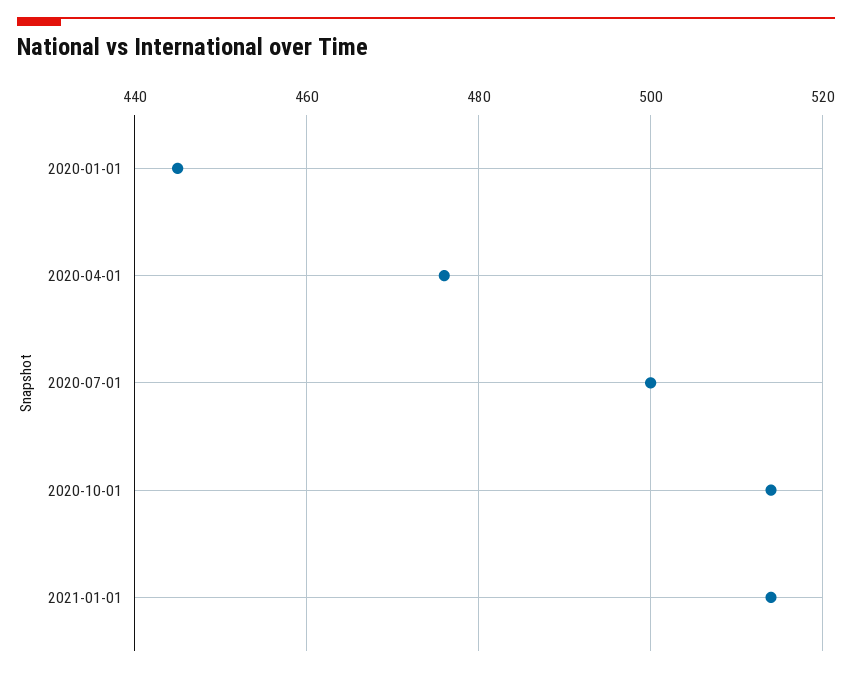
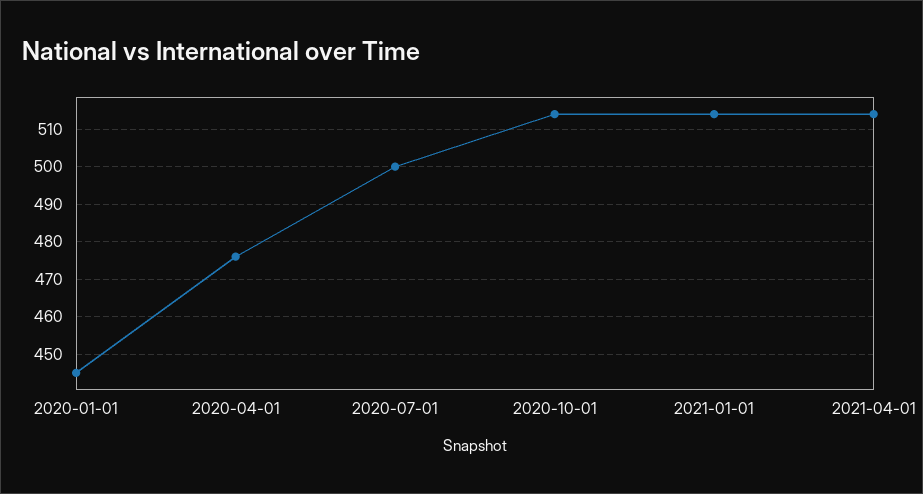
2021-04-01: none -> 515

